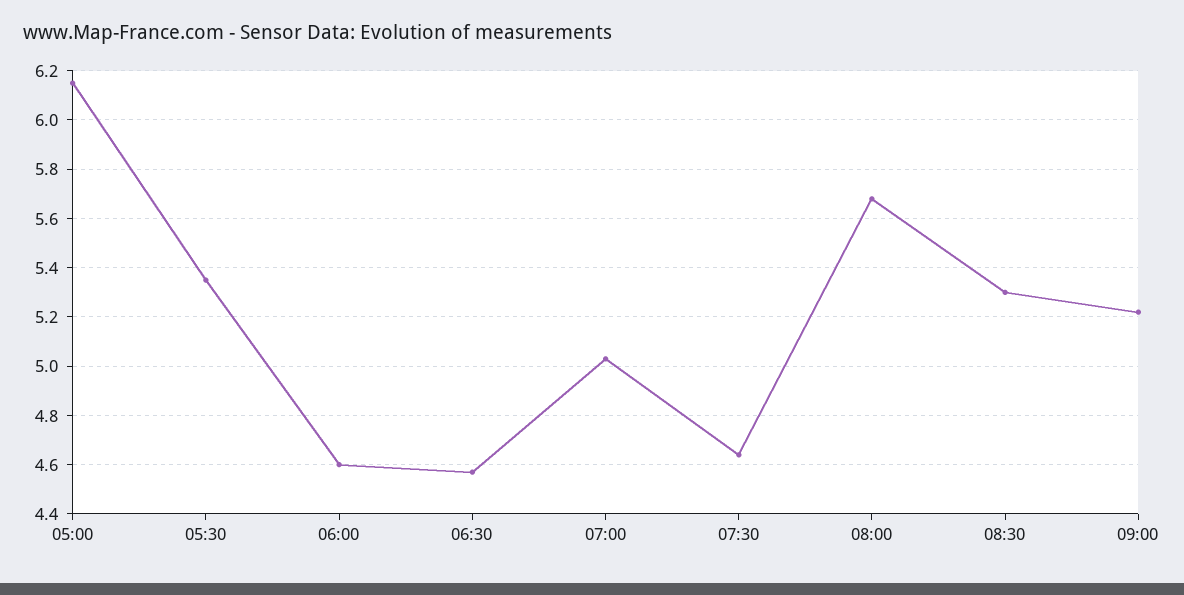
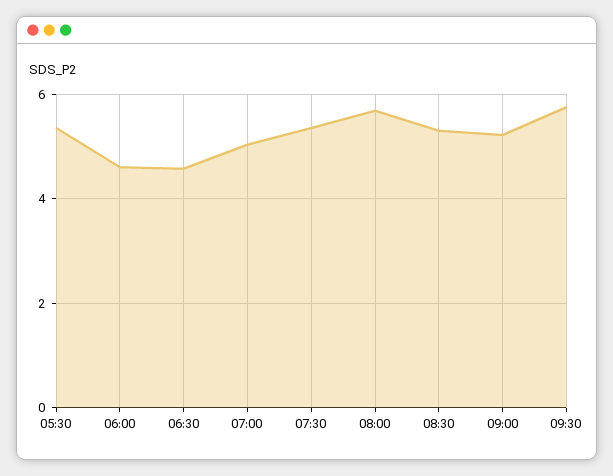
05:00: 6.15 -> none
07:30: 4.65 -> 5.4
09:30: none -> 5.8

